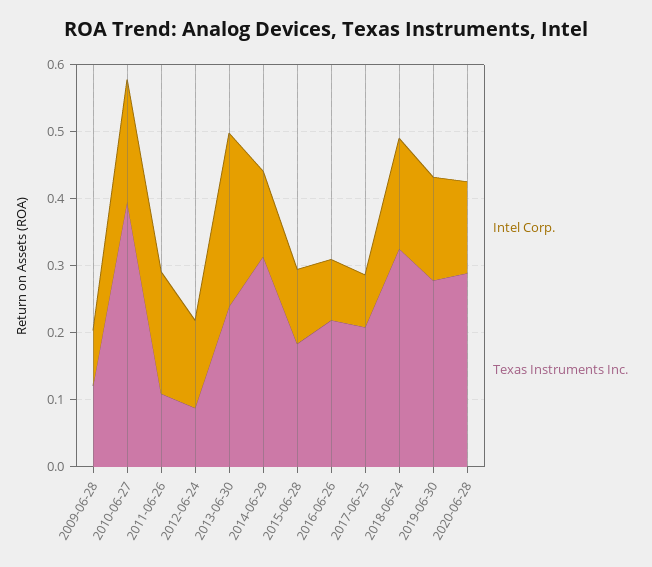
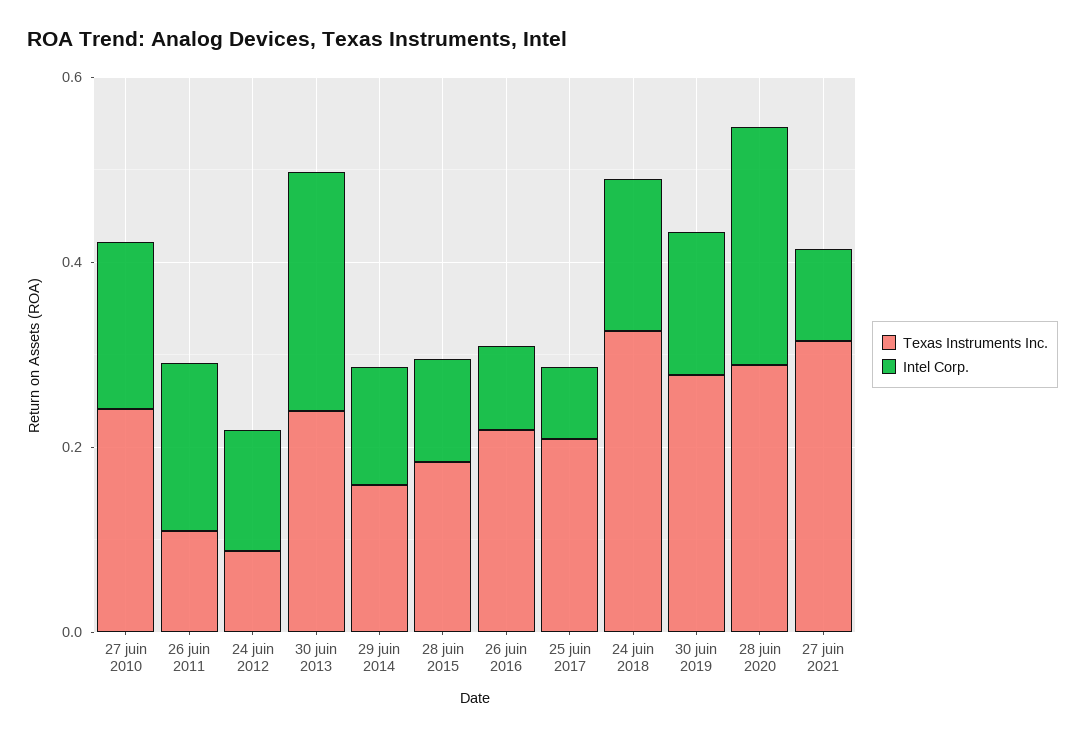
Intel Corp., 2009-06-28: 0.08 -> none
Texas Instruments Inc., 2009-06-28: 0.12 -> none
Texas Instruments Inc., 2010-06-27: 0.4 -> 0.25
Texas Instruments Inc., 2014-06-29: 0.32 -> 0.15
Intel Corp., 2020-06-28: 0.14 -> 0.25
Texas Instruments Inc., 27 juin 2021: none -> 0.3
Intel Corp., 27 juin 2021: none -> 0.1

